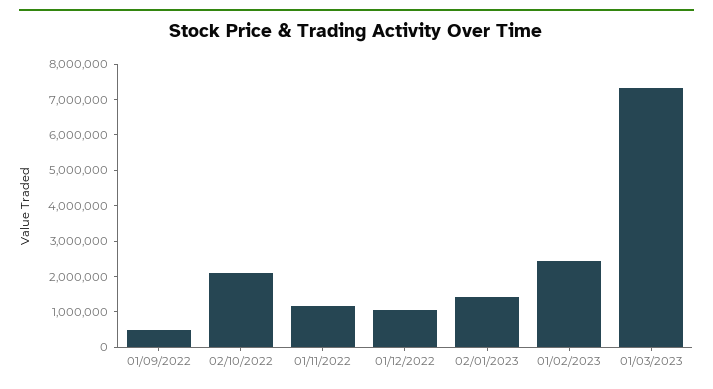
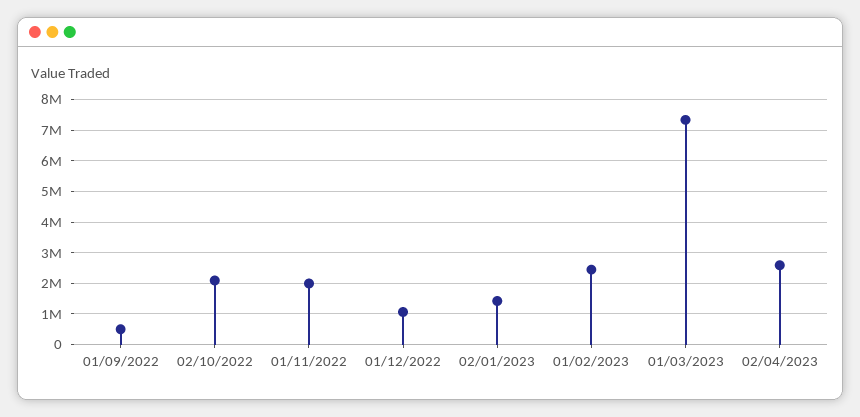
01/11/2022: 1250000 -> 2000000
02/04/2023: none -> 2600000

